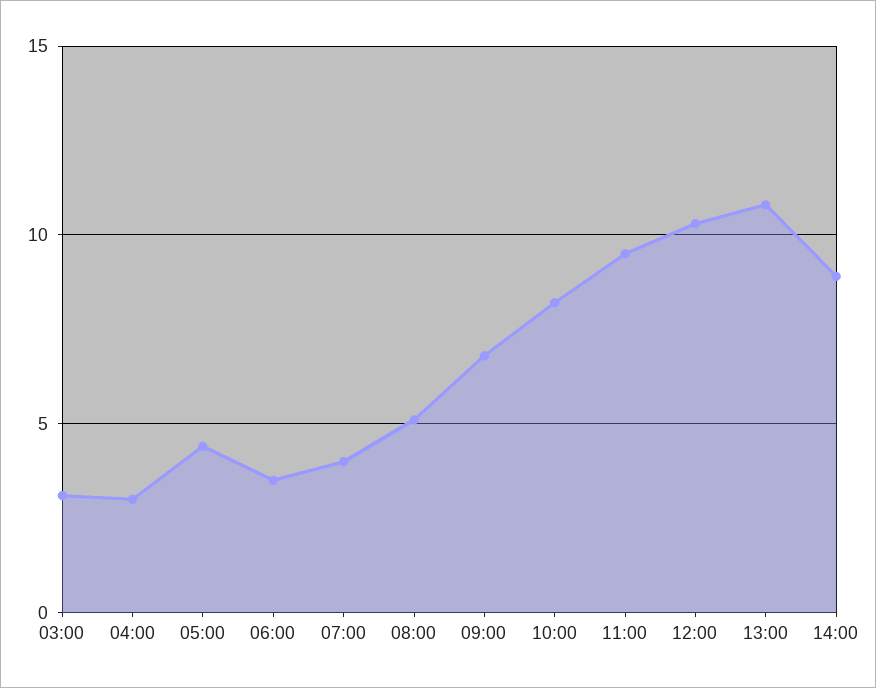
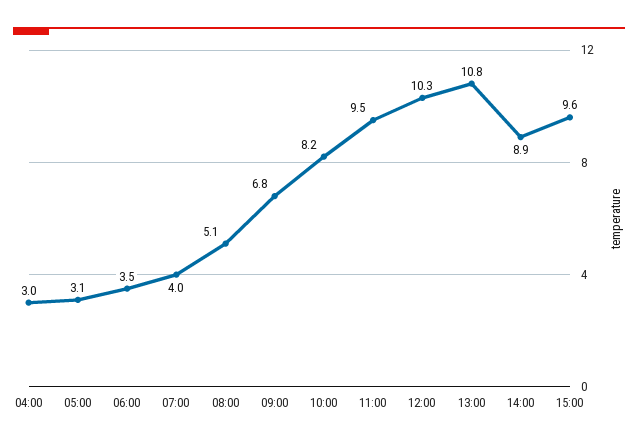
03:00: 3 -> none
05:00: 4.5 -> 3.1
15:00: none -> 9.6

